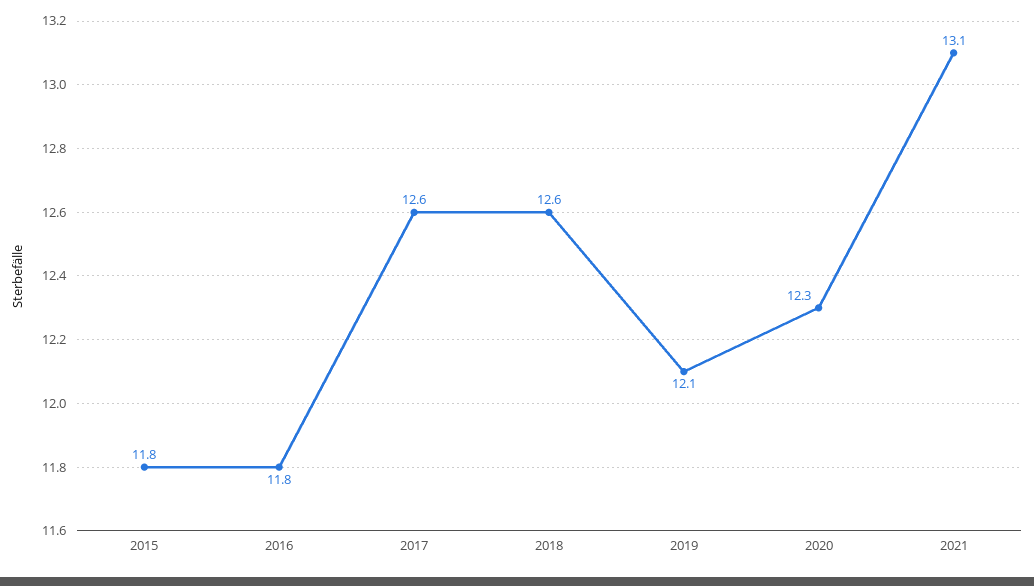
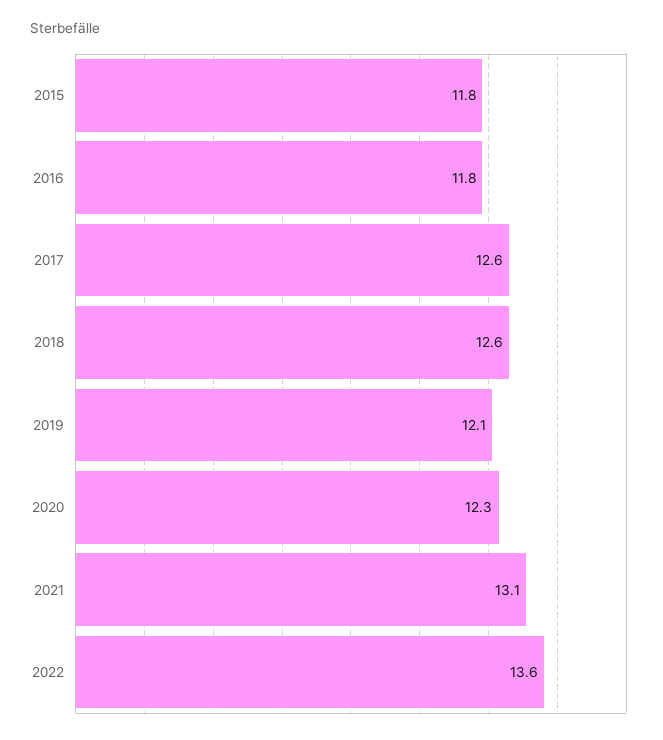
2022: none -> 13.6

